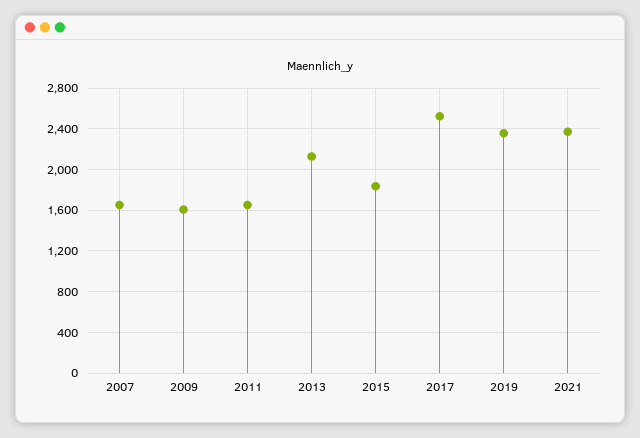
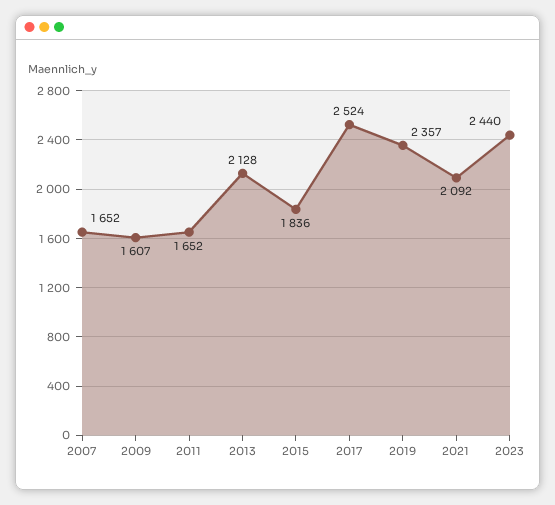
2021: 2400 -> 2092
2023: none -> 2440

